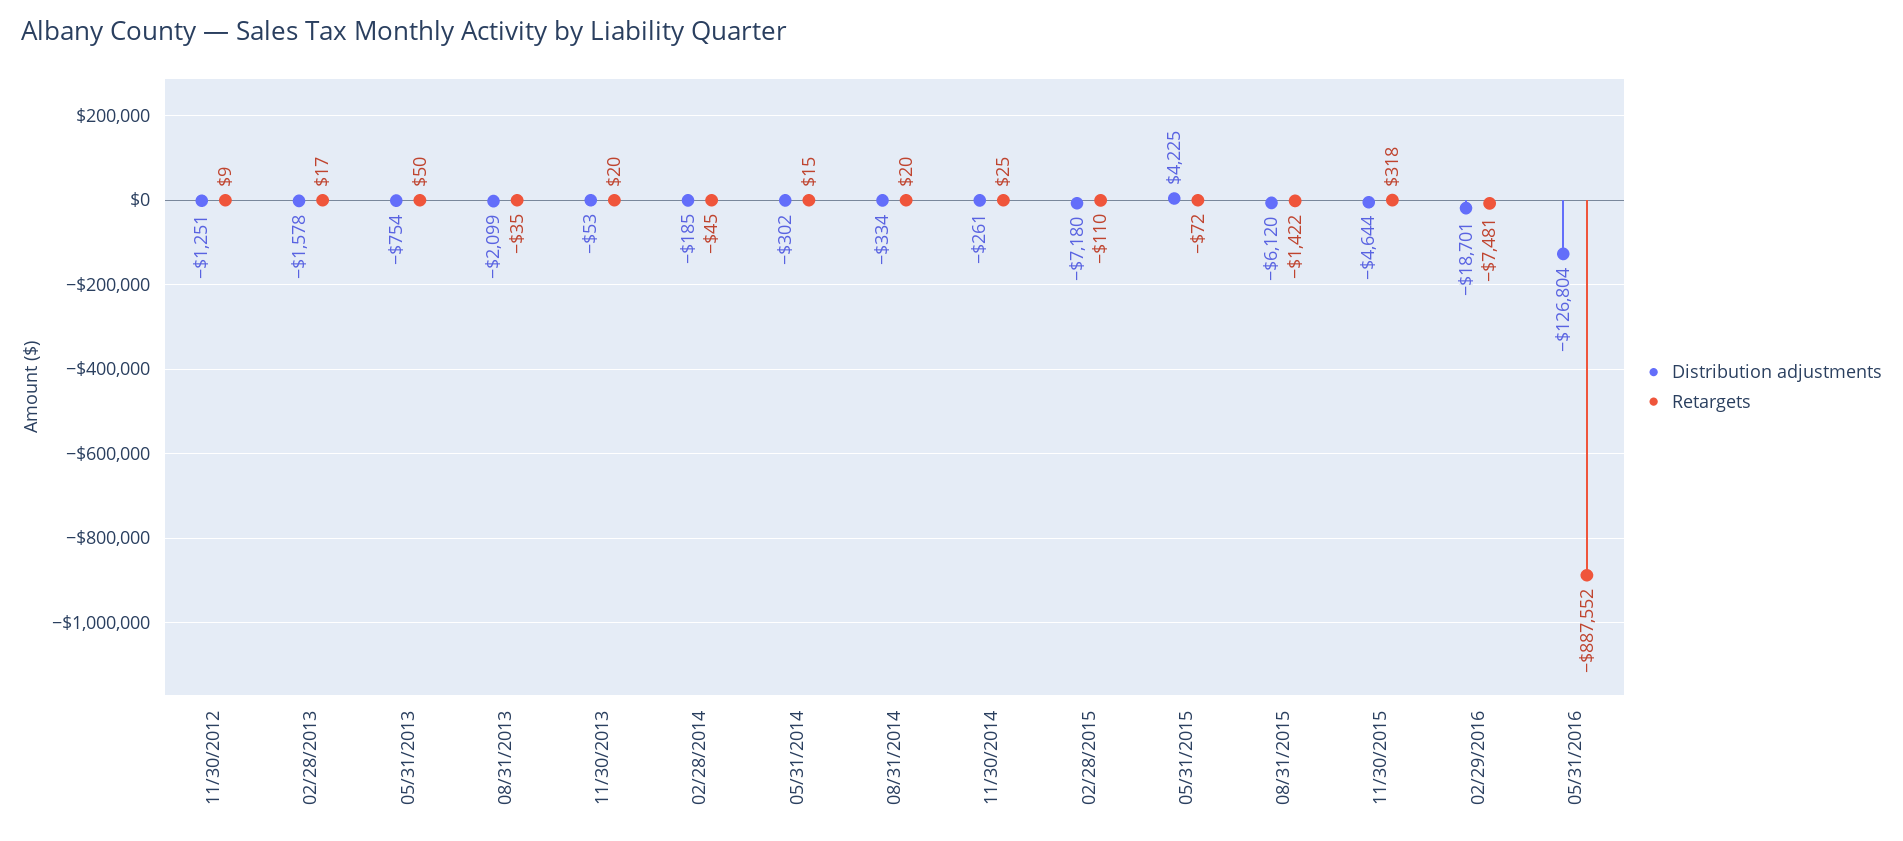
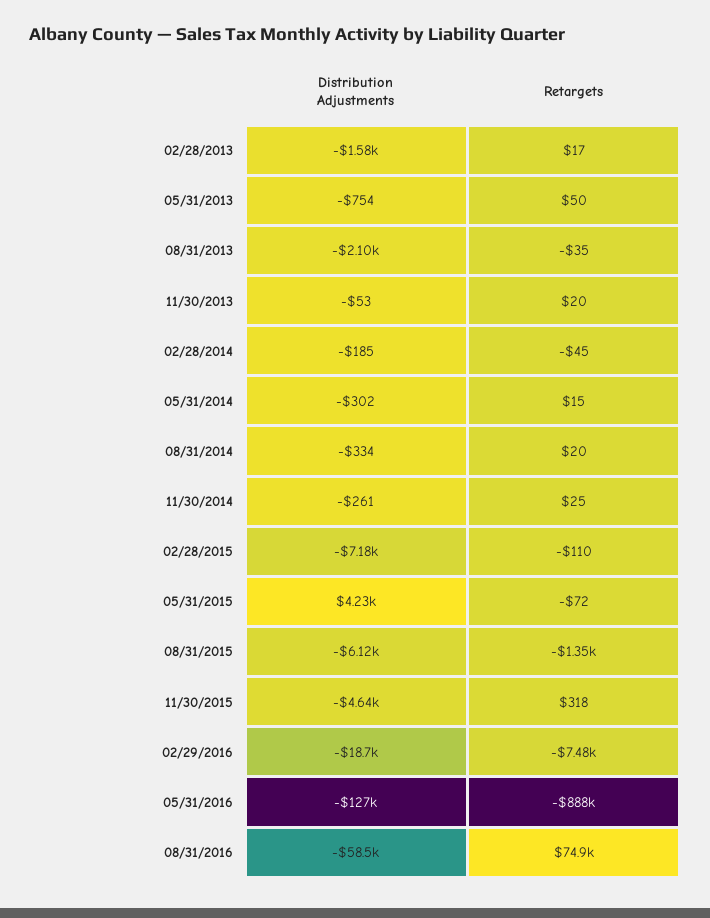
Distribution adjustments, 11/30/2012: -1251 -> none
Retargets, 11/30/2012: 9 -> none
Retargets, 08/31/2015: -1422 -> -1350
Distribution adjustments, 08/31/2016: none -> -58500
Retargets, 08/31/2016: none -> 74900

